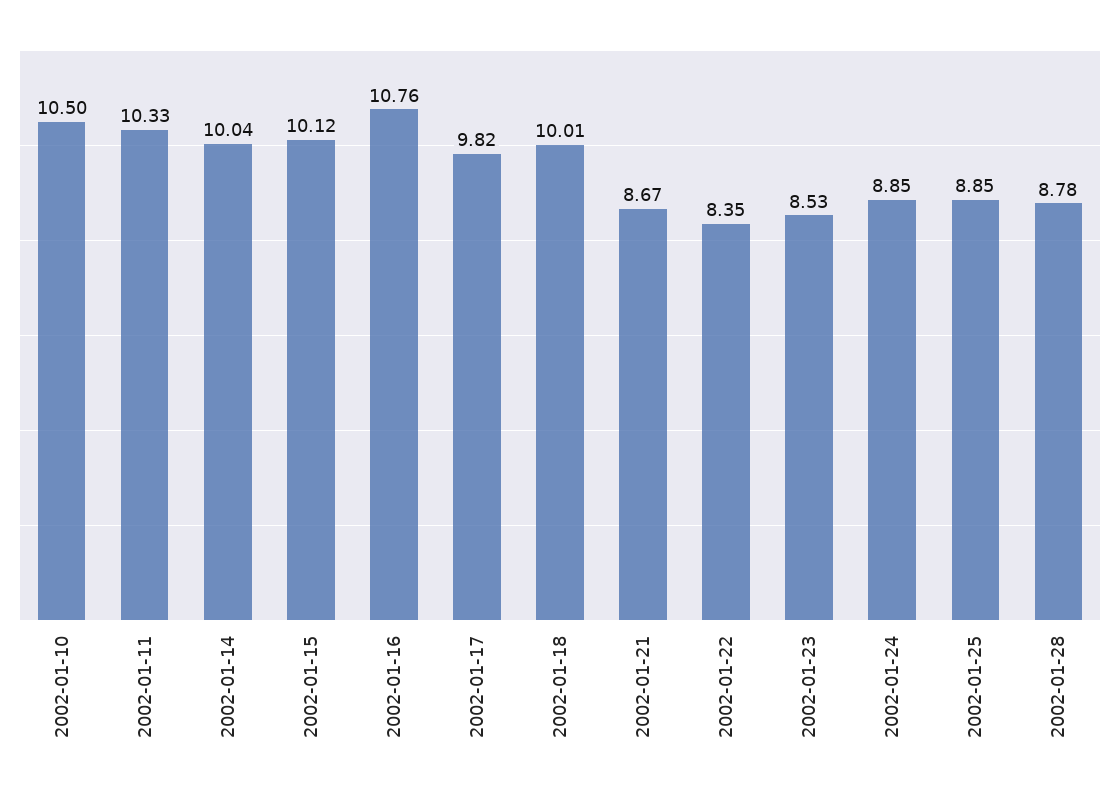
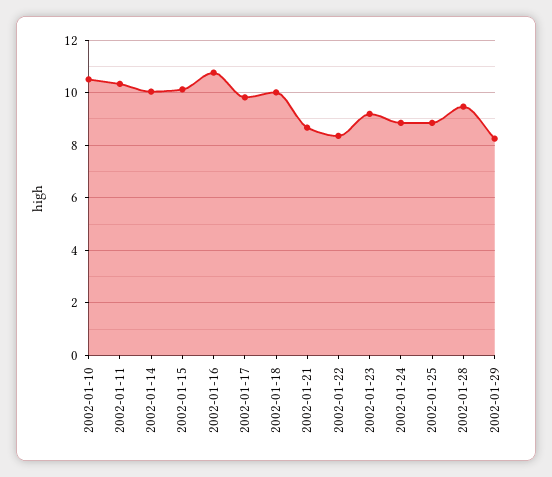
2002-01-23: 8.53 -> 9.25
2002-01-28: 8.78 -> 9.5
2002-01-29: none -> 8.25

